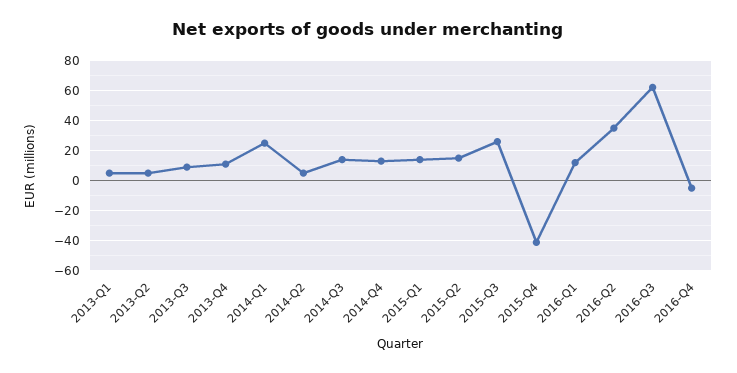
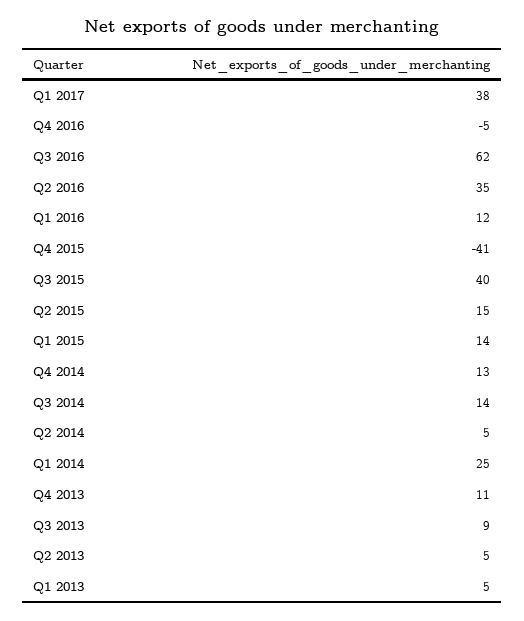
2015-Q3: 25 -> 40
Q1 2017: none -> 38

